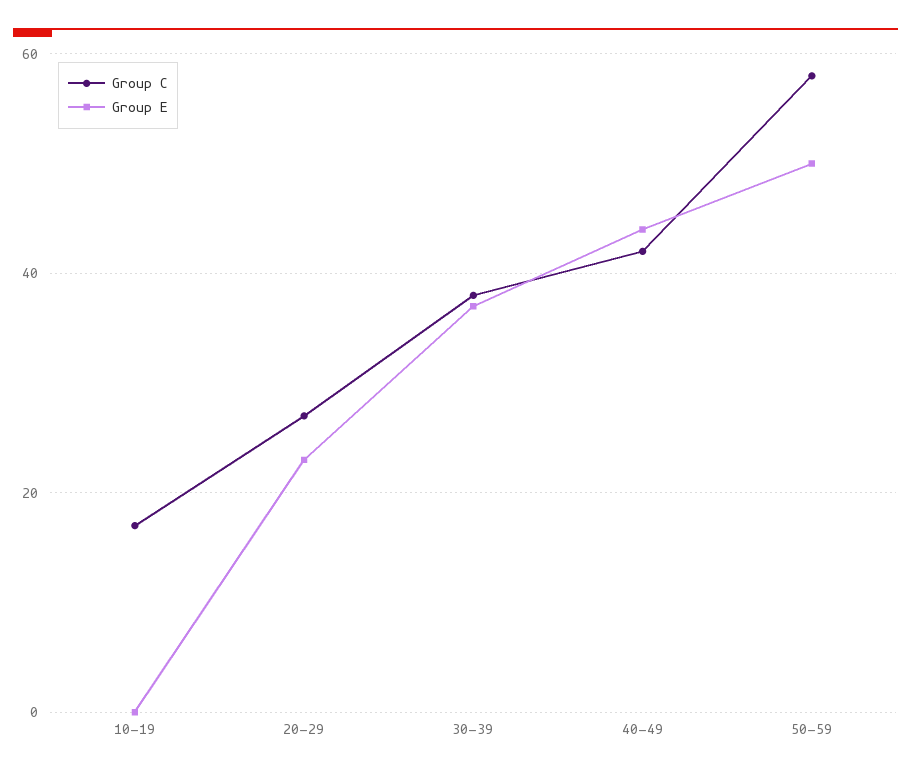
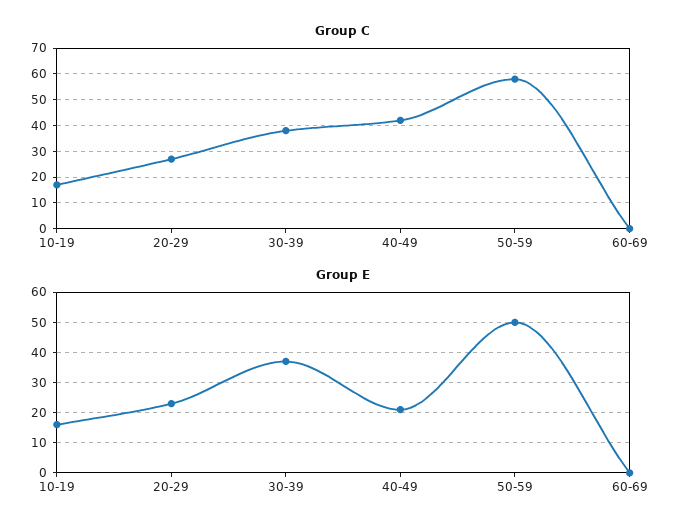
Group E, 10-19: 0 -> 15
Group E, 40-49: 45 -> 20
Group C, 60-69: none -> 0
Group E, 60-69: none -> 0

